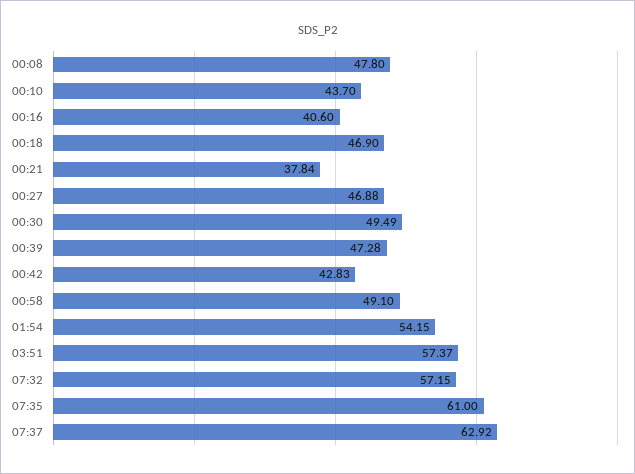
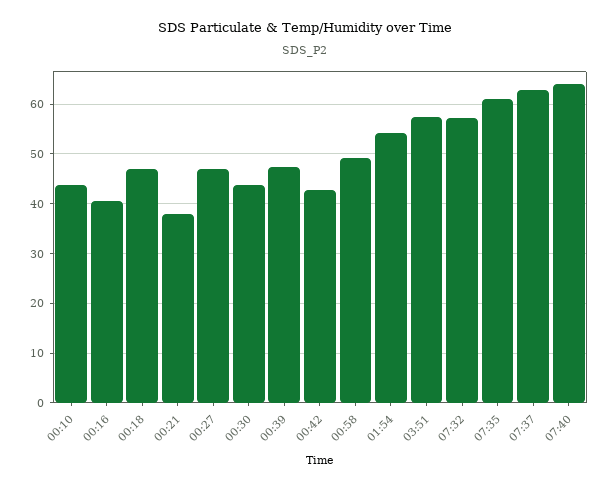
00:08: 47.8 -> none
00:30: 49.49 -> 44
07:40: none -> 64

